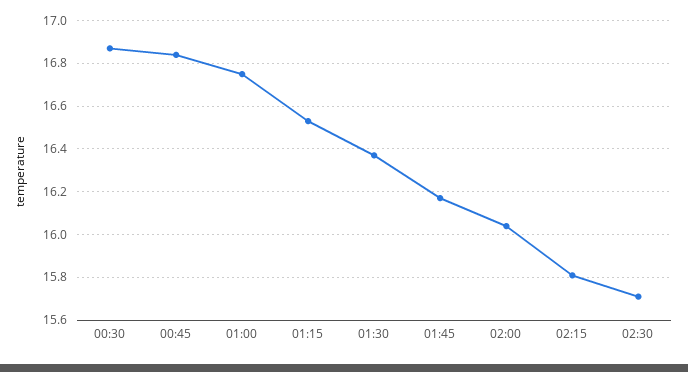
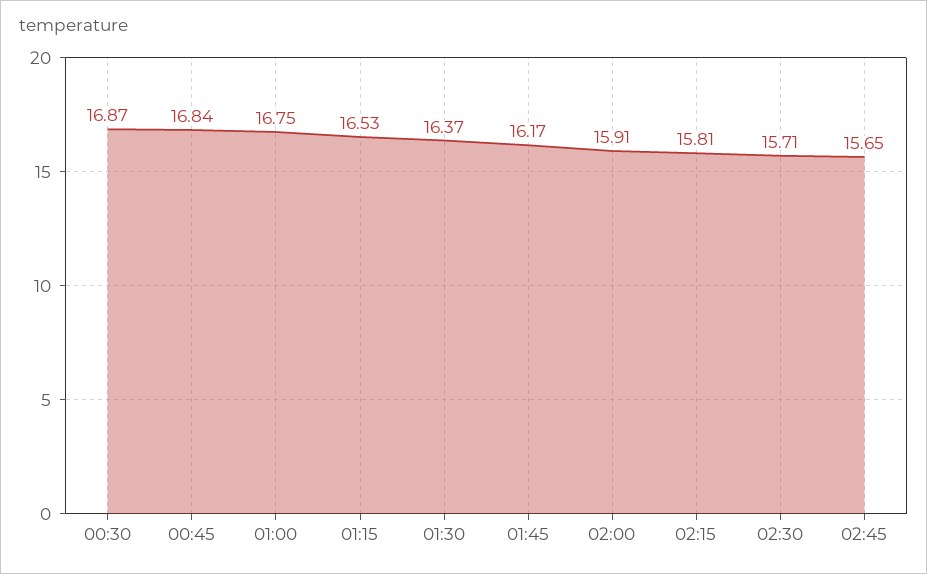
02:00: 16.05 -> 15.91
02:45: none -> 15.65

